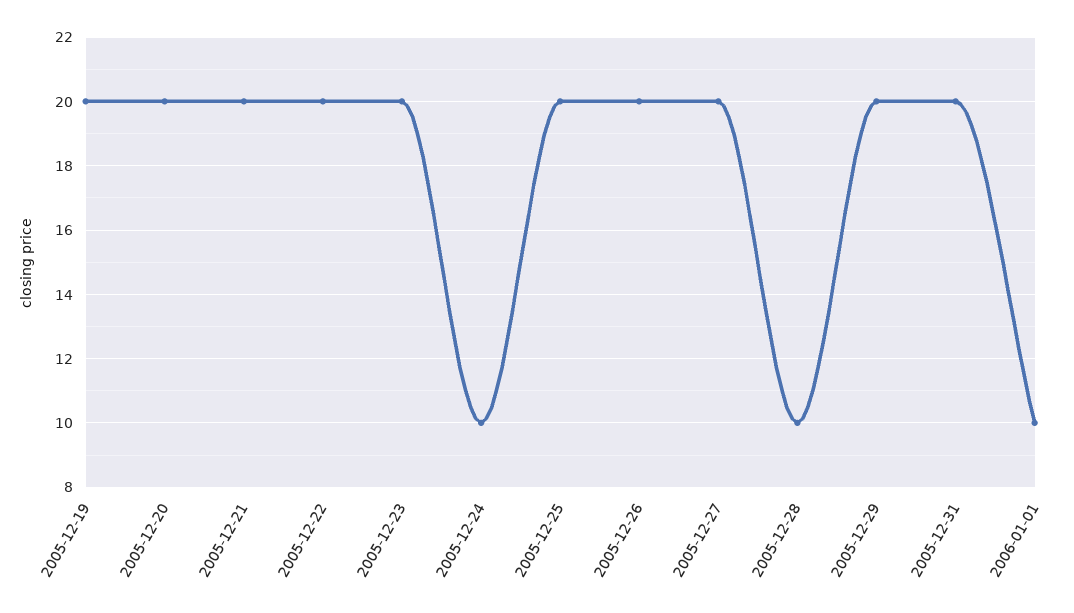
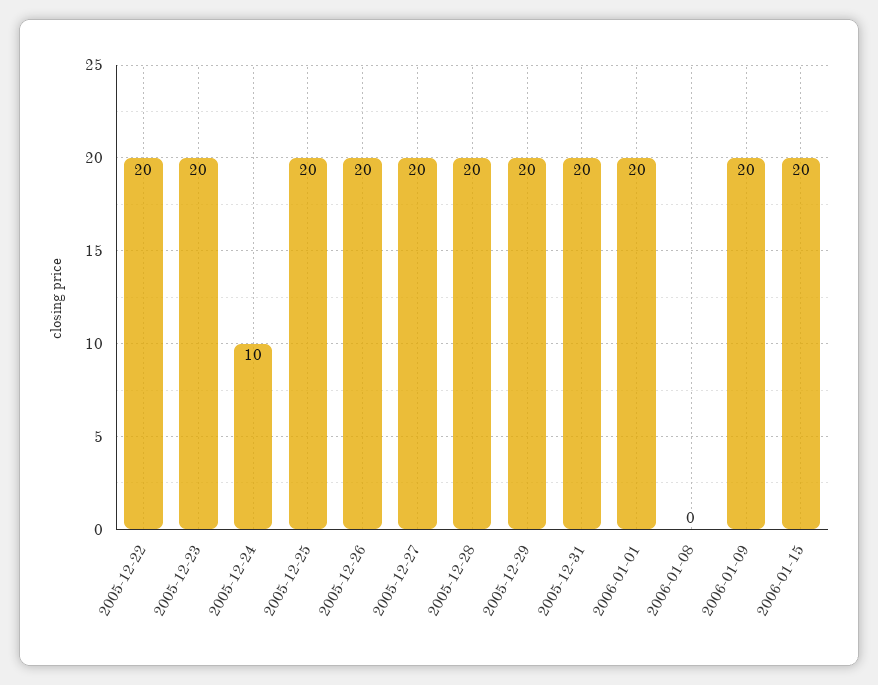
2005-12-19: 20 -> none
2005-12-20: 20 -> none
2005-12-21: 20 -> none
2005-12-28: 10 -> 20
2006-01-01: 10 -> 20
2006-01-08: none -> 0
2006-01-09: none -> 20
2006-01-15: none -> 20

